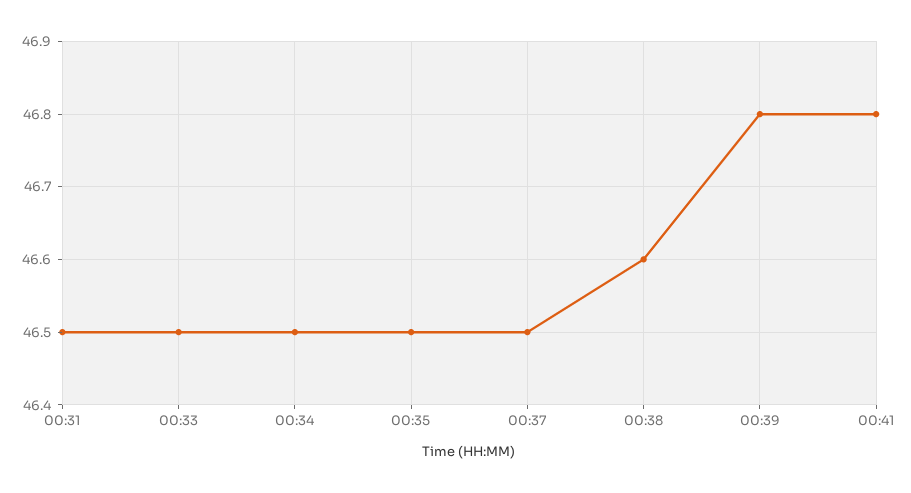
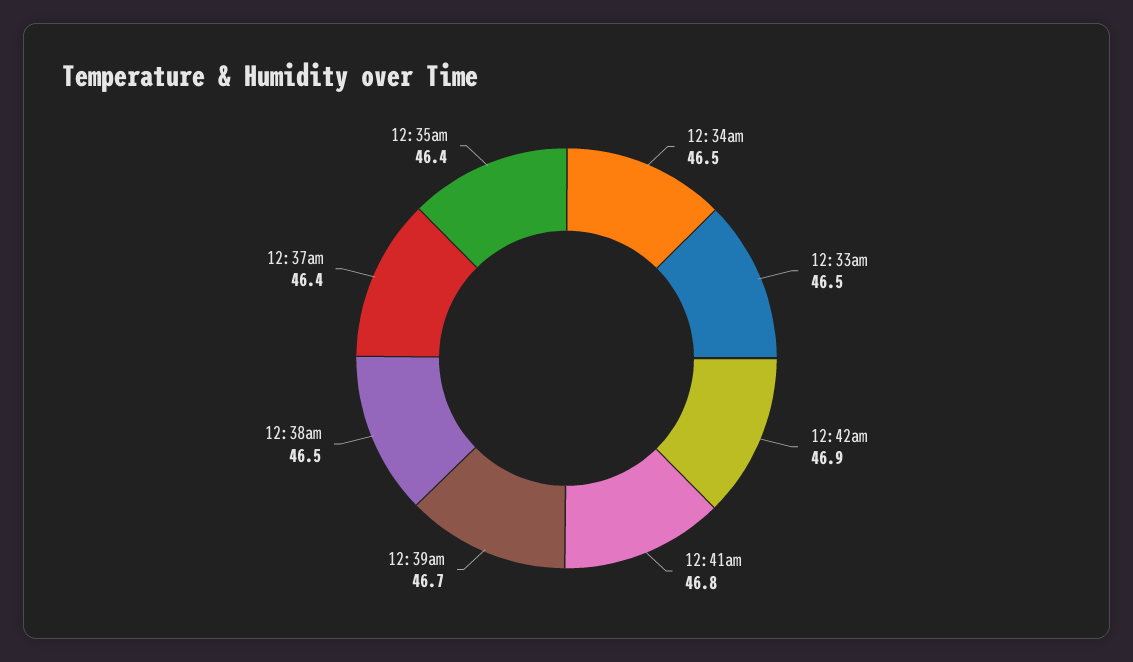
00:31: 46.5 -> none
00:35: 46.5 -> 46.4
00:37: 46.5 -> 46.4
00:38: 46.6 -> 46.5
00:39: 46.8 -> 46.7
12:42am: none -> 46.9

